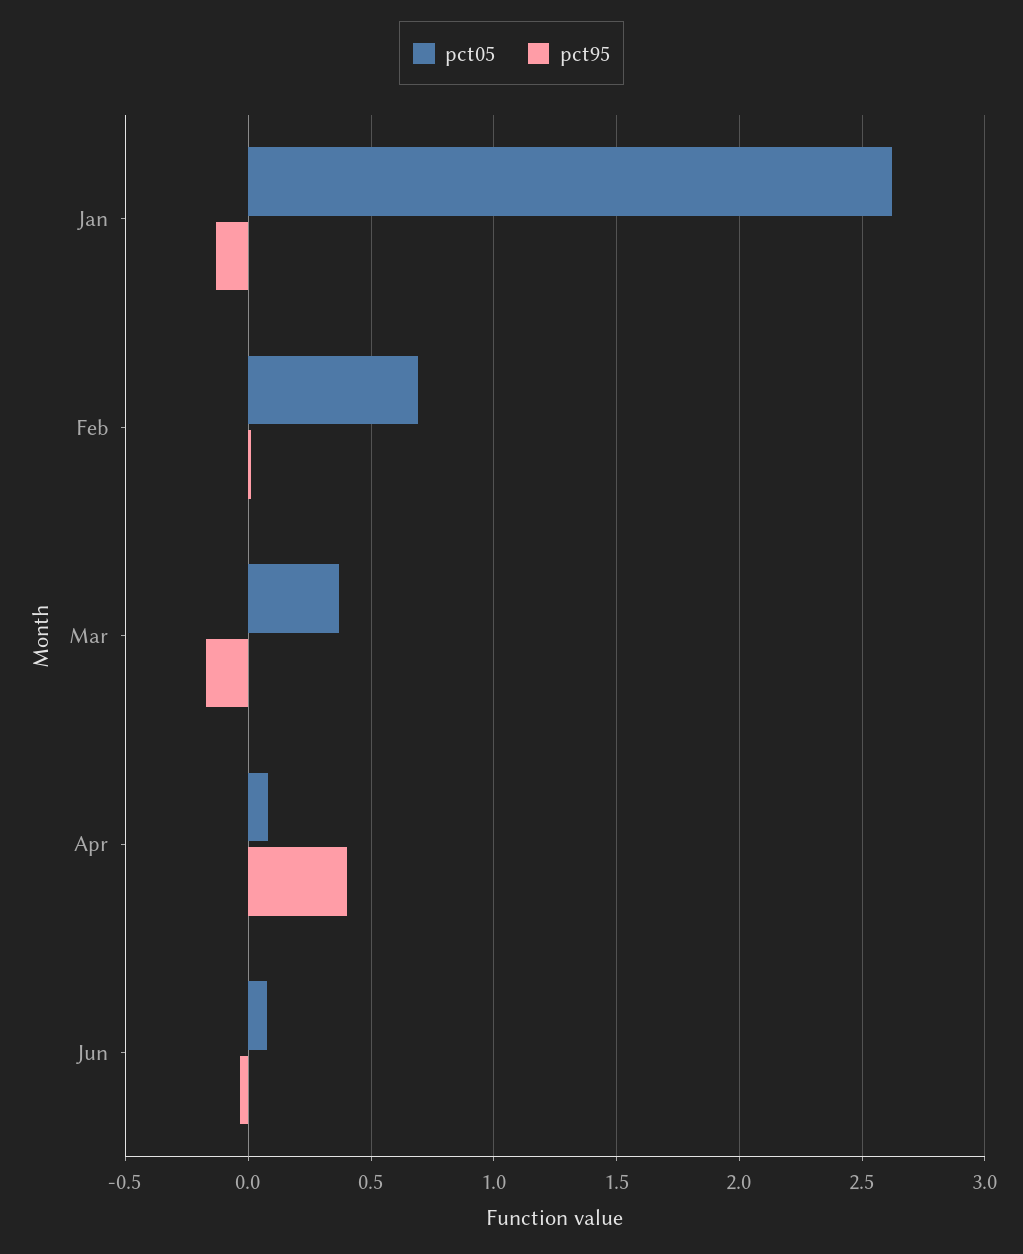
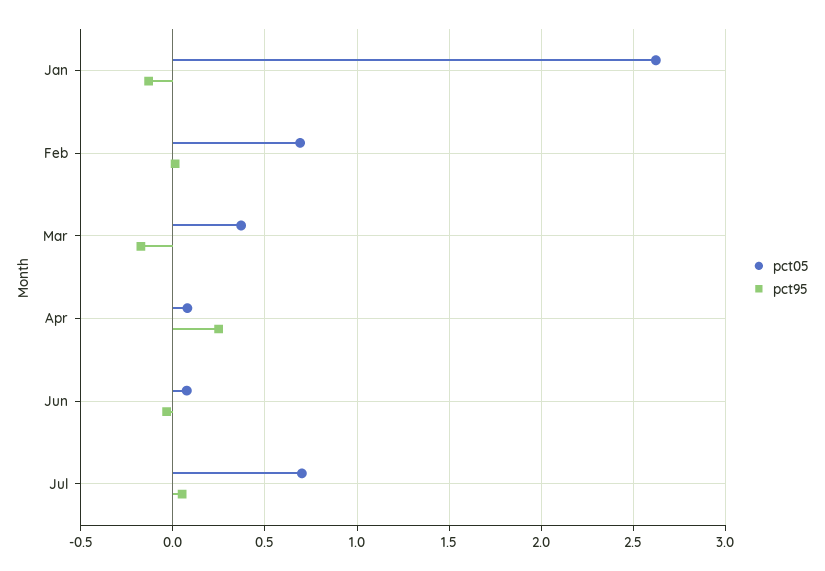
pct95, Apr: 0.4 -> 0.25
pct05, Jul: none -> 0.7
pct95, Jul: none -> 0.05

